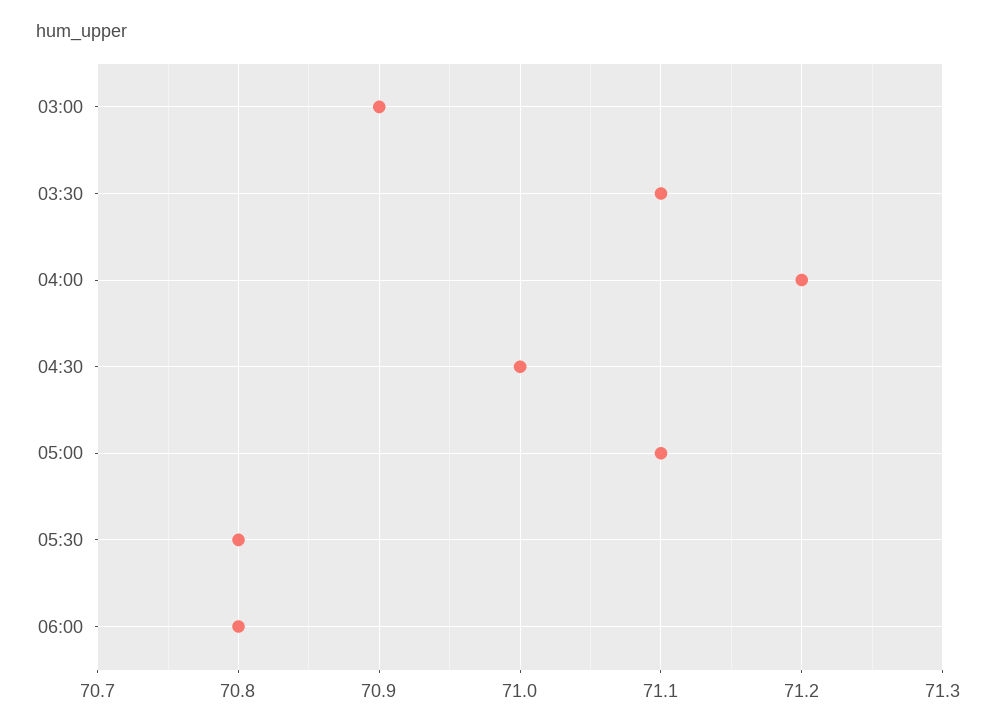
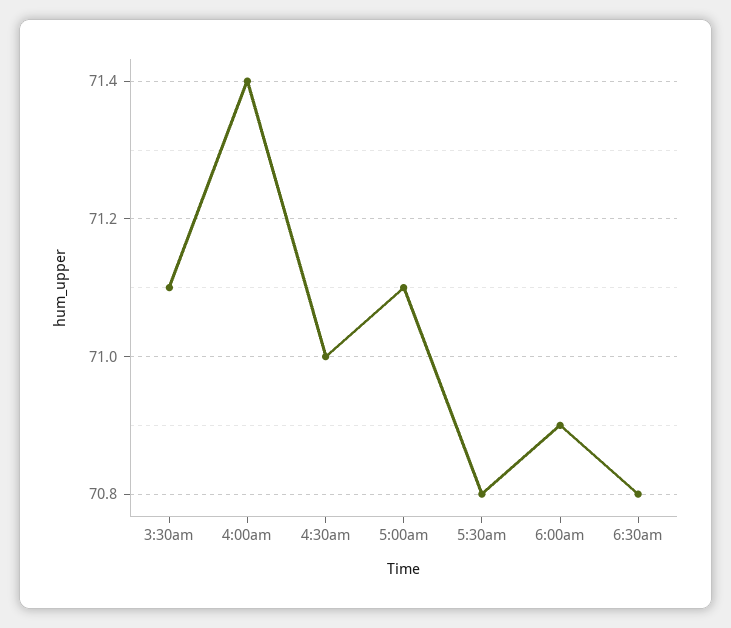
03:00: 70.9 -> none
04:00: 71.2 -> 71.4
06:00: 70.8 -> 70.9
6:30am: none -> 70.8

